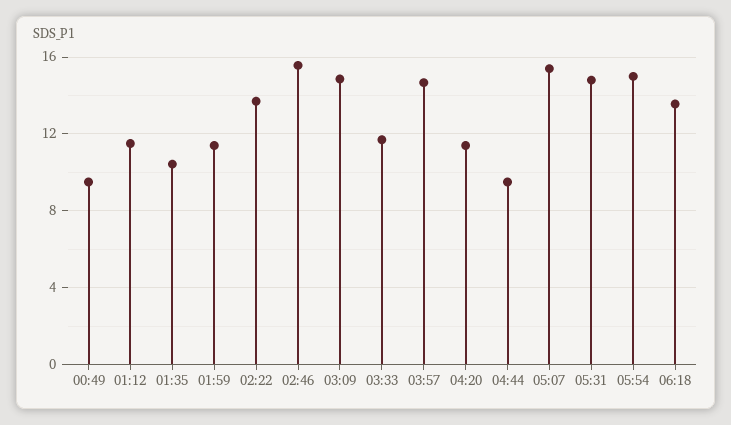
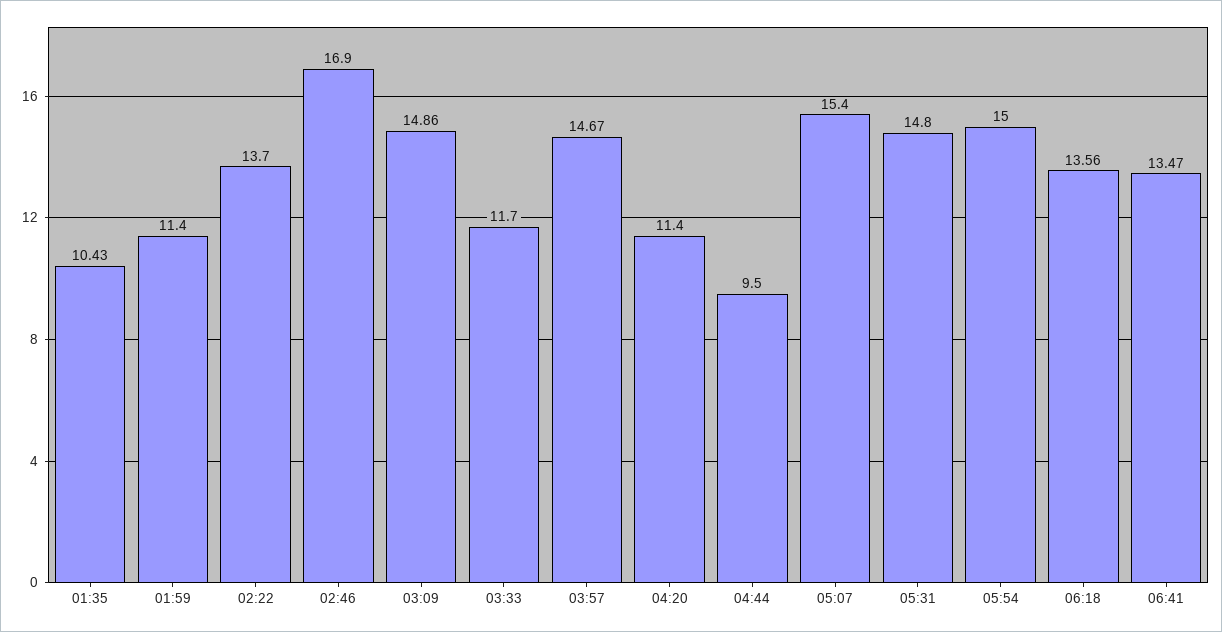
00:49: 9.5 -> none
01:12: 11.5 -> none
02:46: 15.5 -> 16.9
06:41: none -> 13.47

